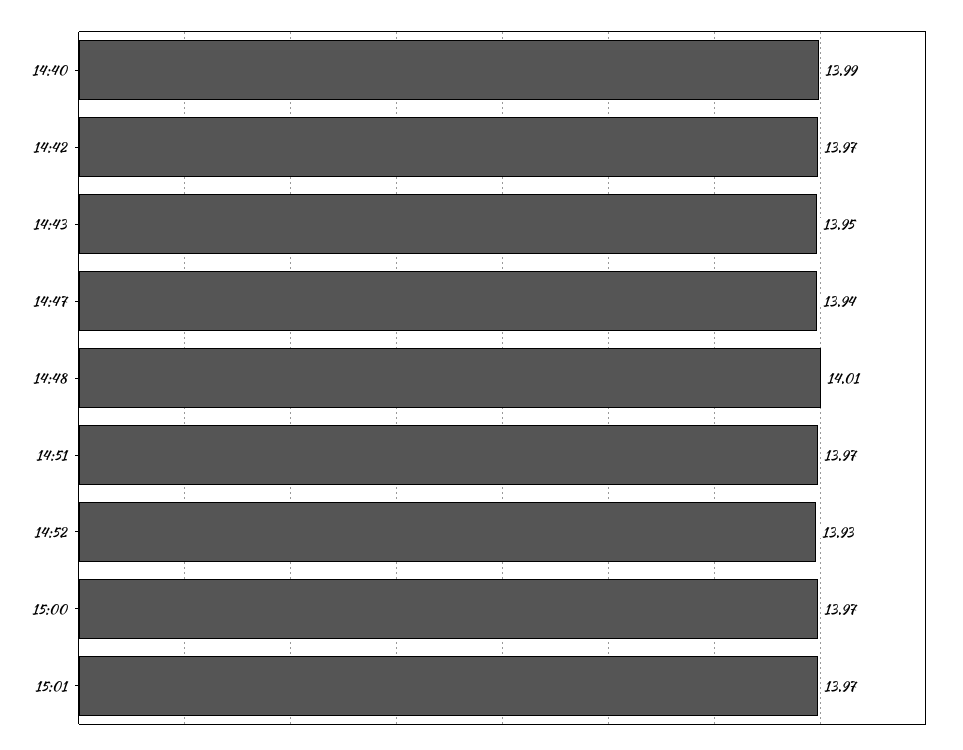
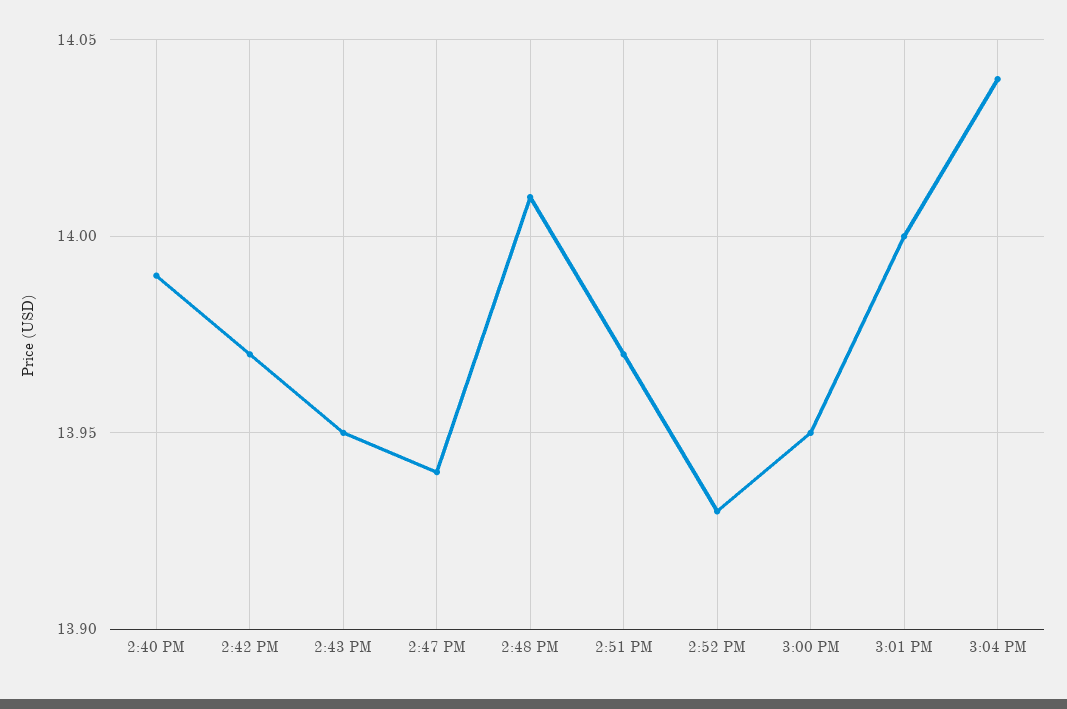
15:00: 13.97 -> 13.95
15:01: 13.97 -> 14
3:04 PM: none -> 14.04

